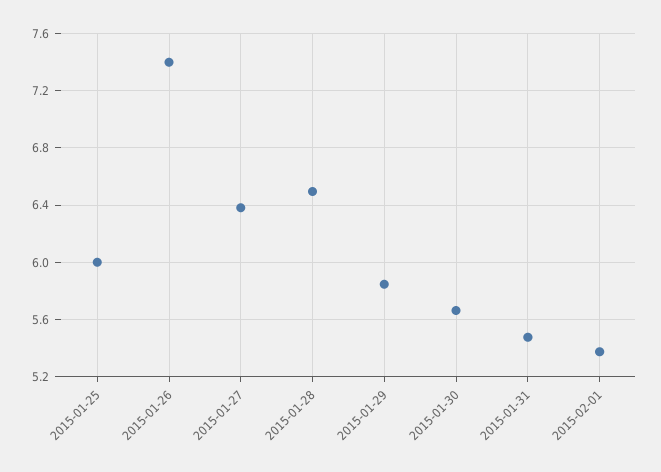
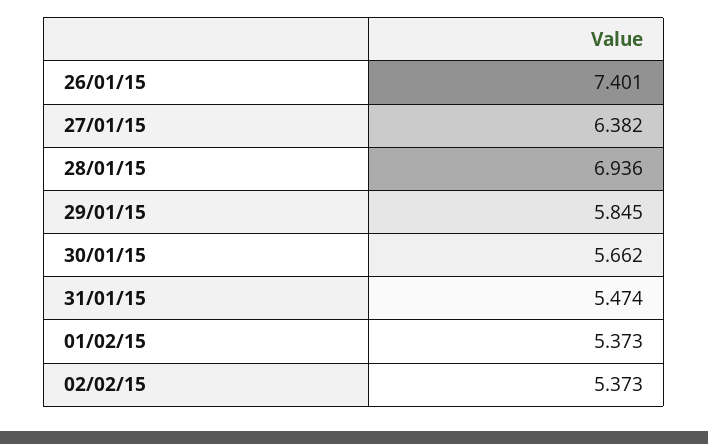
2015-01-25: 6 -> none
2015-01-28: 6.5 -> 6.936
02/02/15: none -> 5.373

